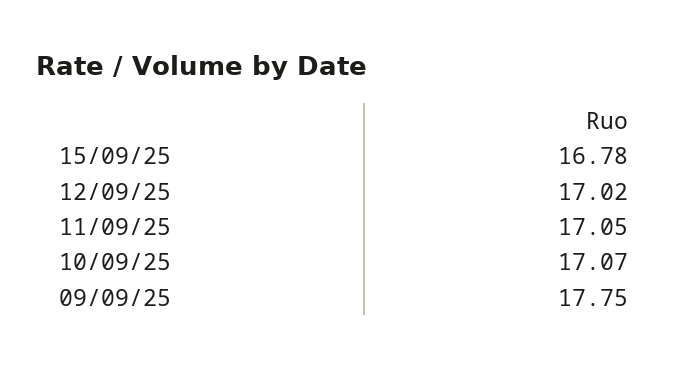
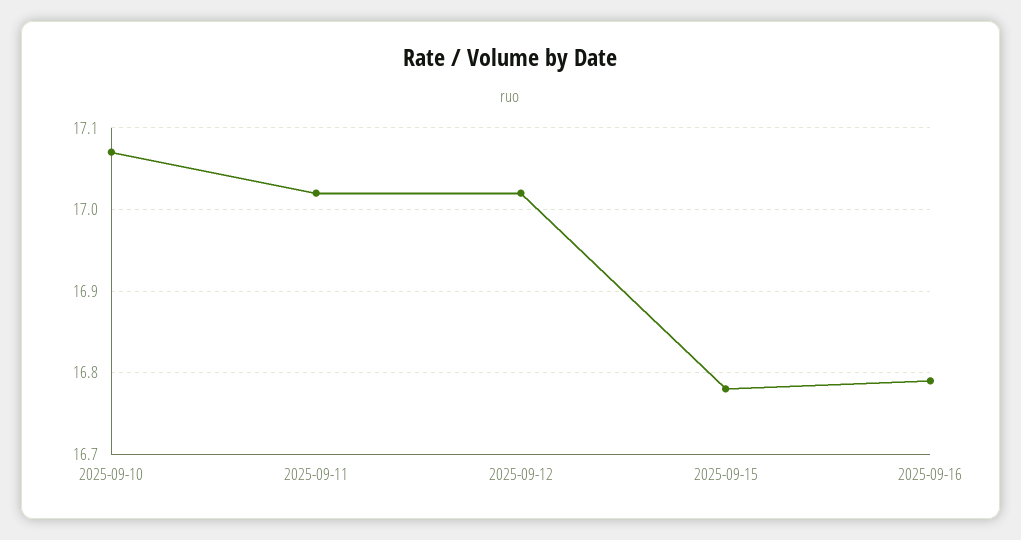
11/09/25: 17.05 -> 17.02
09/09/25: 17.75 -> none
2025-09-16: none -> 16.79

